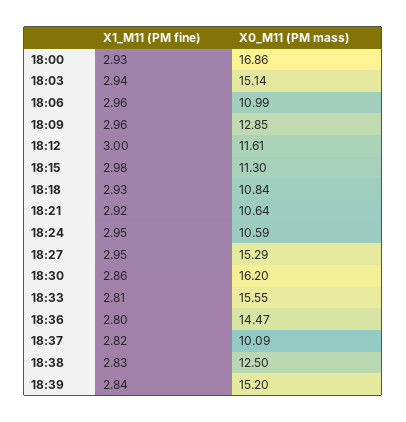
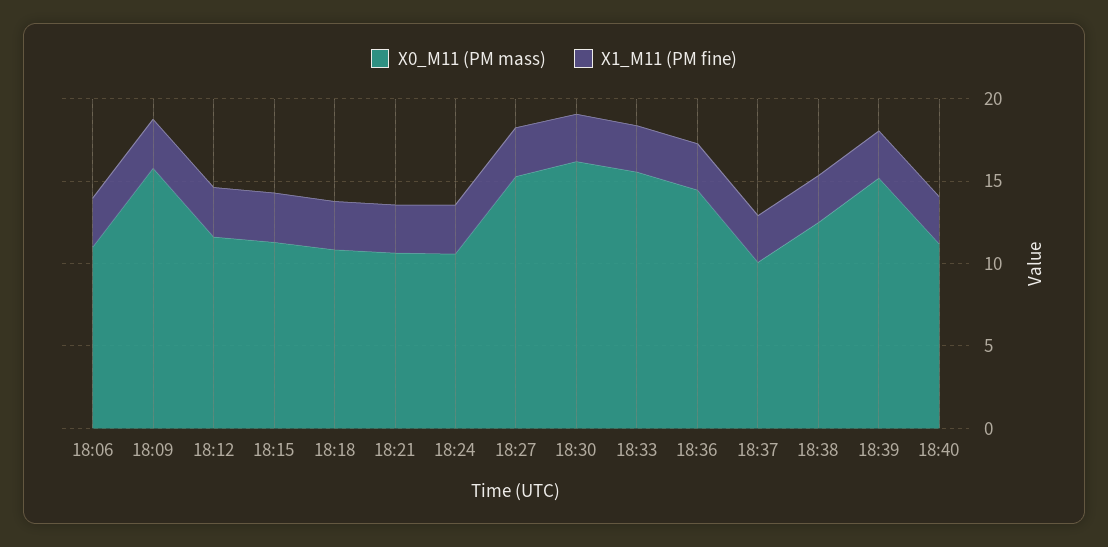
X1_M11 (PM fine), 18:00: 2.93 -> none
X0_M11 (PM mass), 18:00: 16.86 -> none
X1_M11 (PM fine), 18:03: 2.94 -> none
X0_M11 (PM mass), 18:03: 15.14 -> none
X0_M11 (PM mass), 18:09: 12.85 -> 16
X0_M11 (PM mass), 18:40: none -> 11
X1_M11 (PM fine), 18:40: none -> 3

